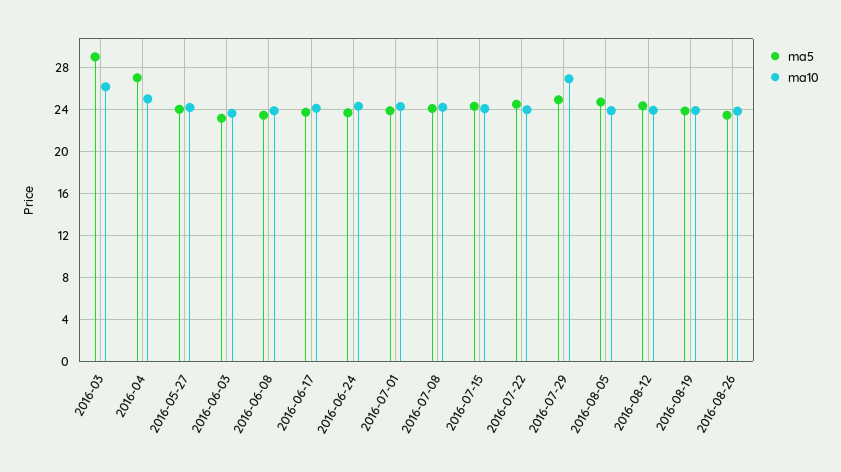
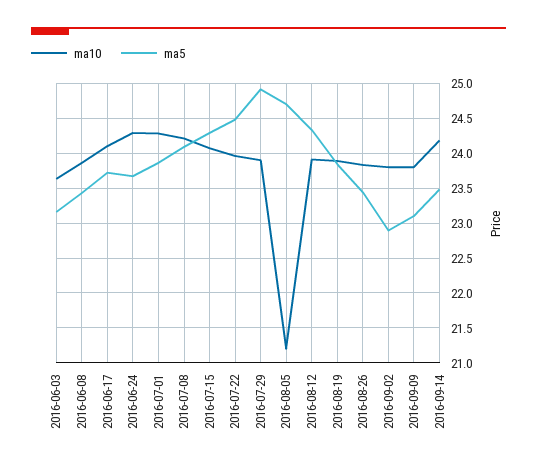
ma5, 2016-03: 29 -> none
ma10, 2016-03: 26 -> none
ma5, 2016-04: 27 -> none
ma10, 2016-04: 25 -> none
ma5, 2016-05-27: 24 -> none
ma10, 2016-05-27: 24 -> none
ma10, 2016-07-29: 27 -> 23.9
ma10, 2016-08-05: 24 -> 21.2
ma10, 2016-09-02: none -> 23.8
ma5, 2016-09-02: none -> 22.9
ma10, 2016-09-09: none -> 23.8
ma5, 2016-09-09: none -> 23.1
ma10, 2016-09-14: none -> 24.2
ma5, 2016-09-14: none -> 23.5

